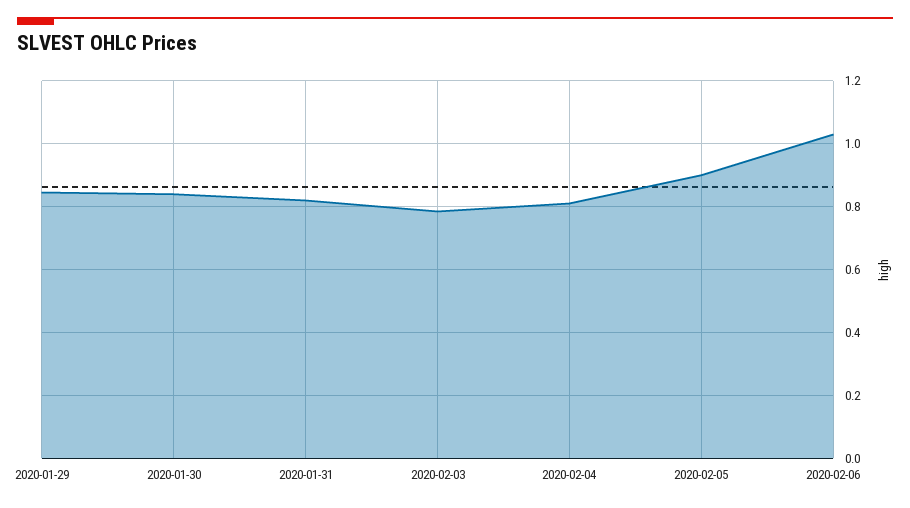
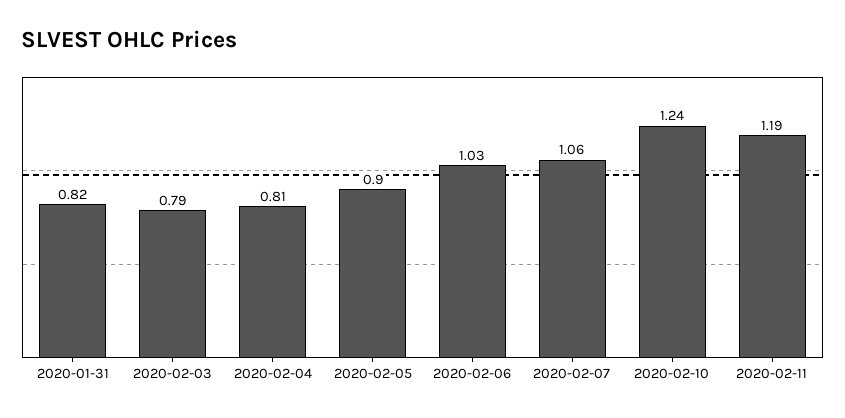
2020-01-29: 0.84 -> none
2020-01-30: 0.84 -> none
2020-02-07: none -> 1.06
2020-02-10: none -> 1.24
2020-02-11: none -> 1.19

